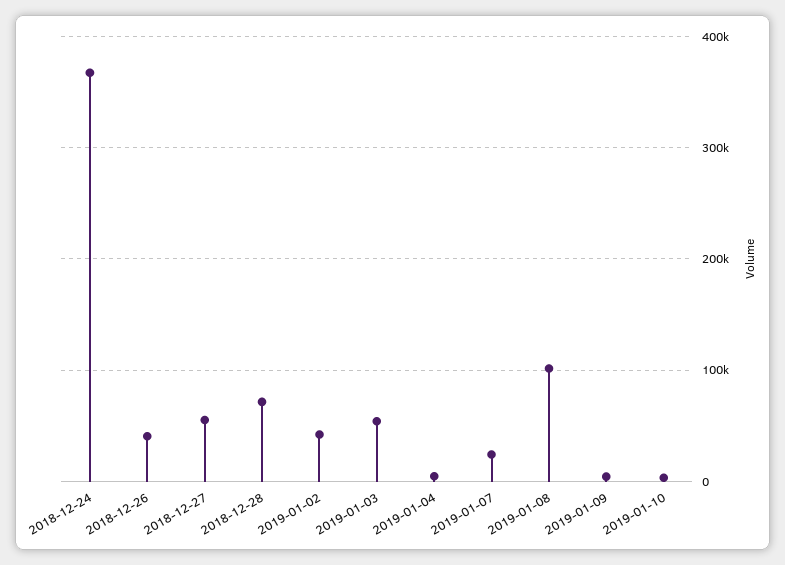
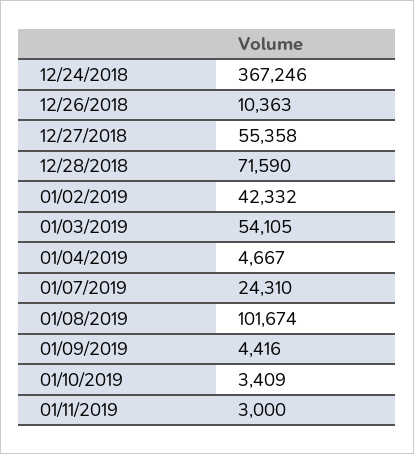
2018-12-26: 40000 -> 10363
01/11/2019: none -> 3000

